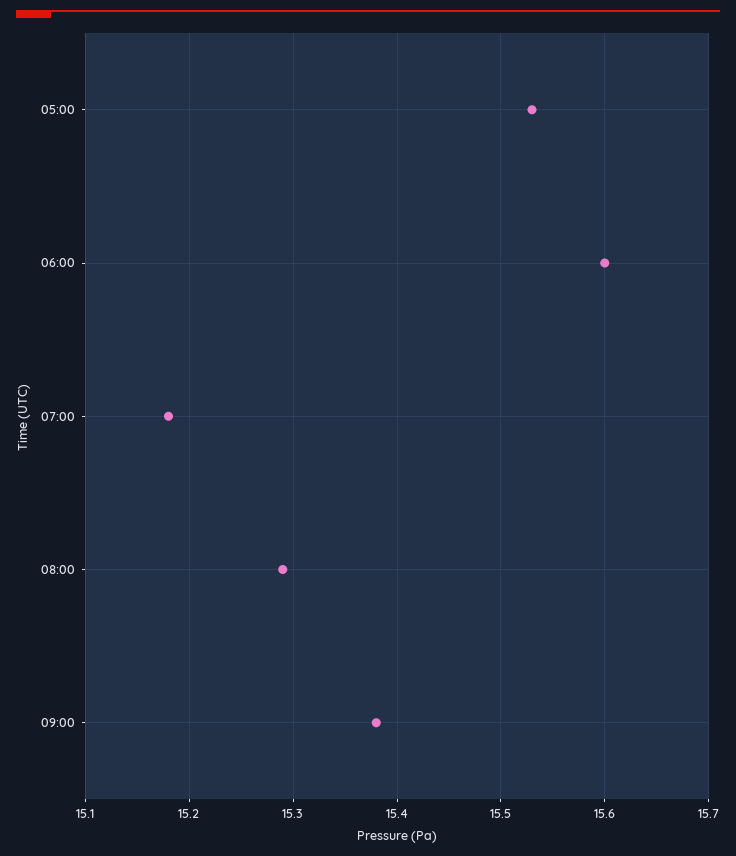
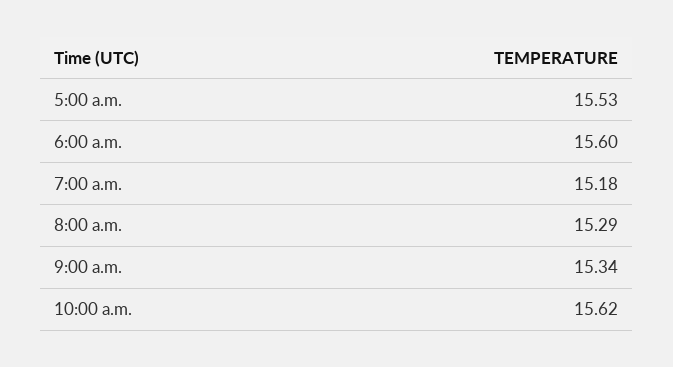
09:00: 15.38 -> 15.34
10:00 a.m.: none -> 15.62

